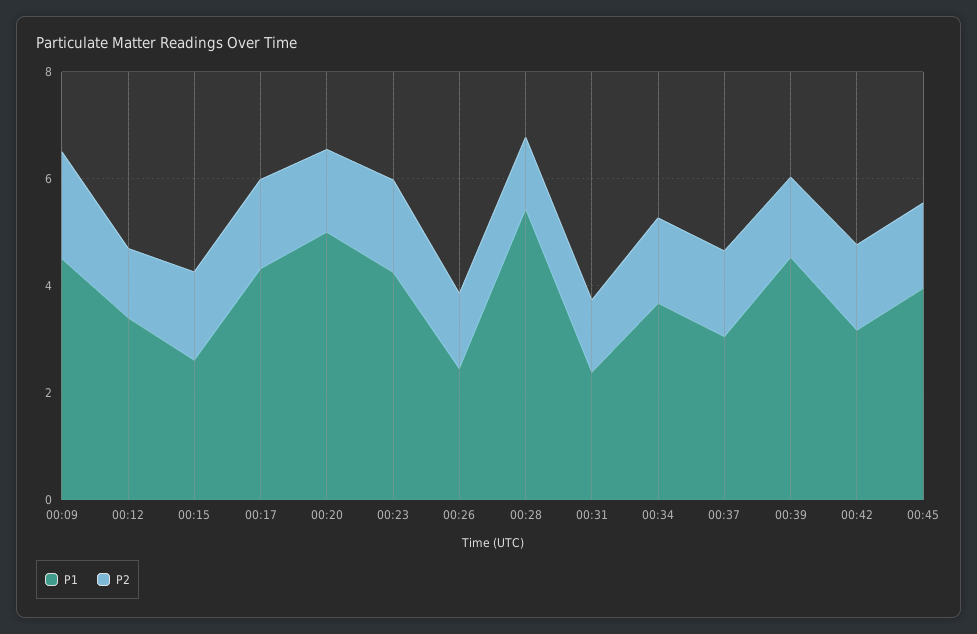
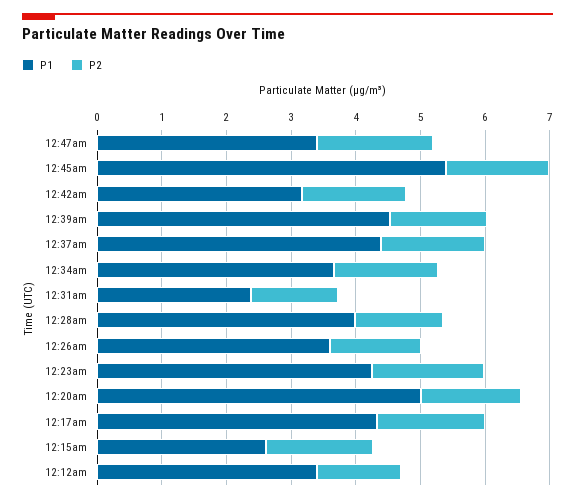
P1, 00:09: 4.5 -> none
P2, 00:09: 2 -> none
P1, 00:26: 2.5 -> 3.6
P1, 00:28: 5.5 -> 4
P1, 00:37: 3 -> 4.4
P1, 00:45: 4 -> 5.4
P1, 12:47am: none -> 3.4
P2, 12:47am: none -> 1.8

